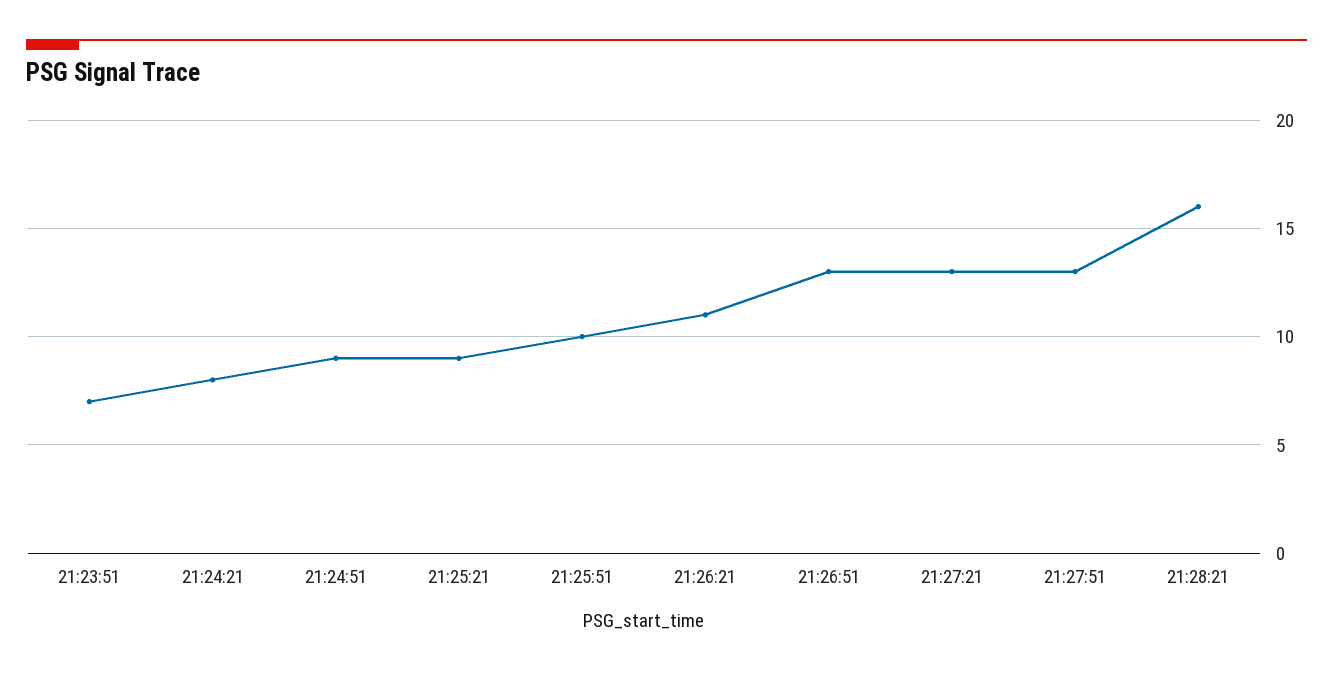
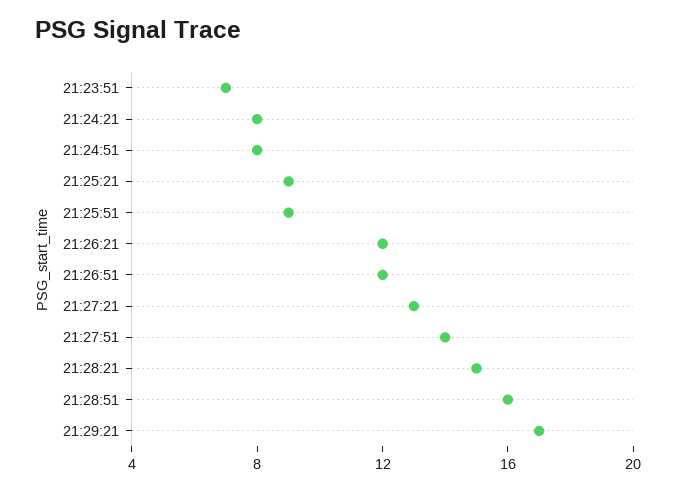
21:24:51: 9 -> 8
21:25:51: 10 -> 9
21:26:21: 11 -> 12
21:26:51: 13 -> 12
21:27:51: 13 -> 14
21:28:21: 16 -> 15
21:28:51: none -> 16
21:29:21: none -> 17

